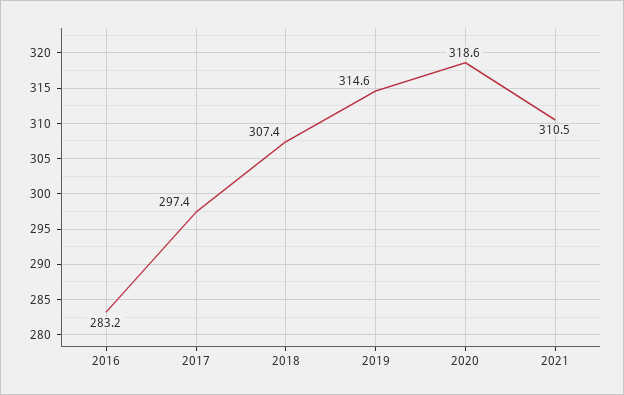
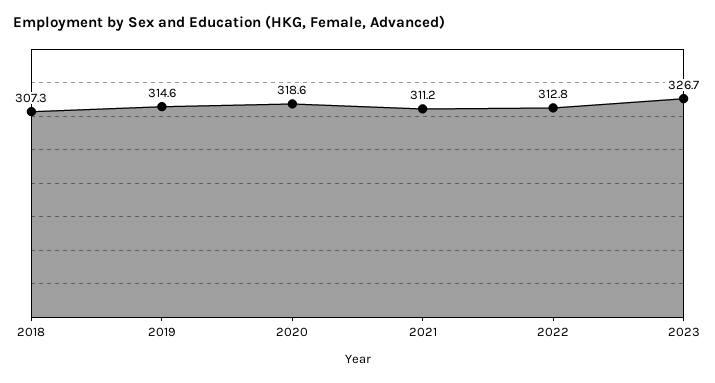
2016: 283.2 -> none
2017: 297.4 -> none
2018: 307.4 -> 307.3
2021: 310.5 -> 311.2
2022: none -> 312.8
2023: none -> 326.7

